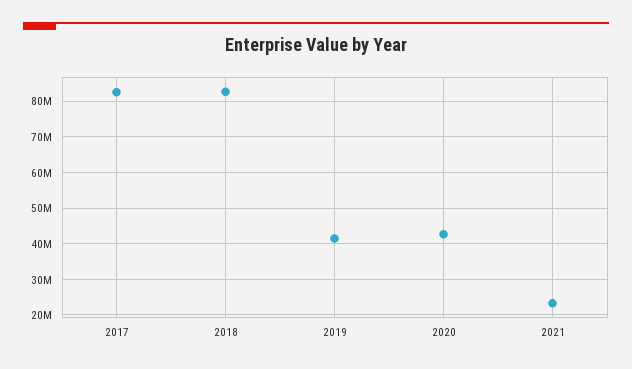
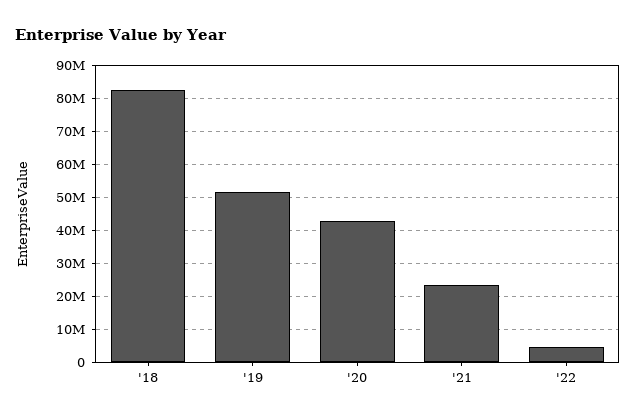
2017: 82000000 -> none
2019: 42000000 -> 52000000
'22: none -> 4000000

